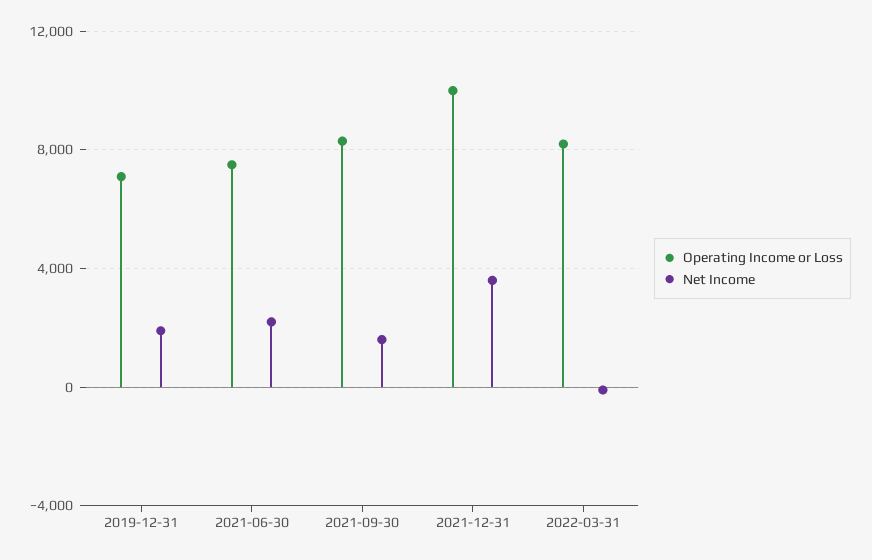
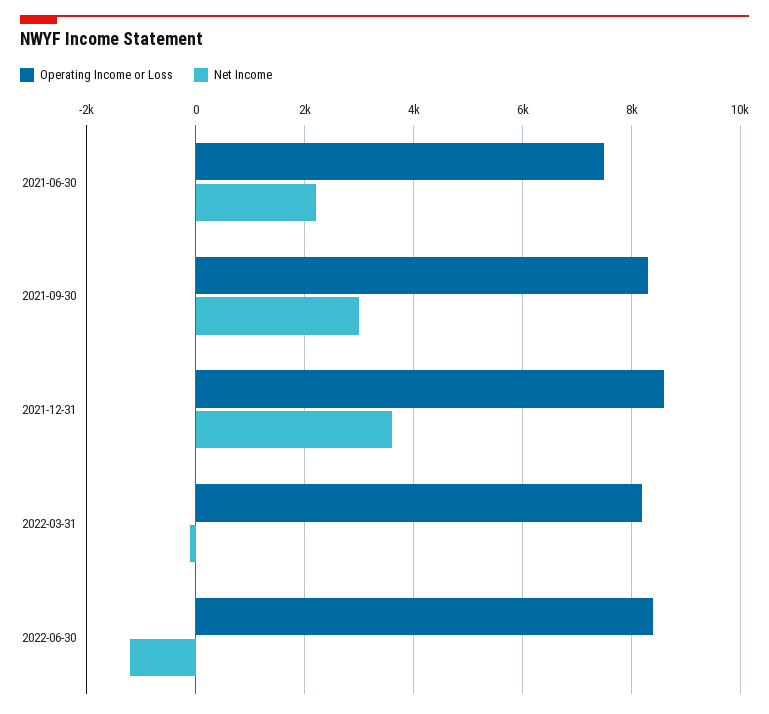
Operating Income or Loss, 2019-12-31: 7000 -> none
Net Income, 2019-12-31: 2000 -> none
Net Income, 2021-09-30: 1500 -> 3000
Operating Income or Loss, 2021-12-31: 10000 -> 8600
Operating Income or Loss, 2022-06-30: none -> 8400
Net Income, 2022-06-30: none -> -1200

